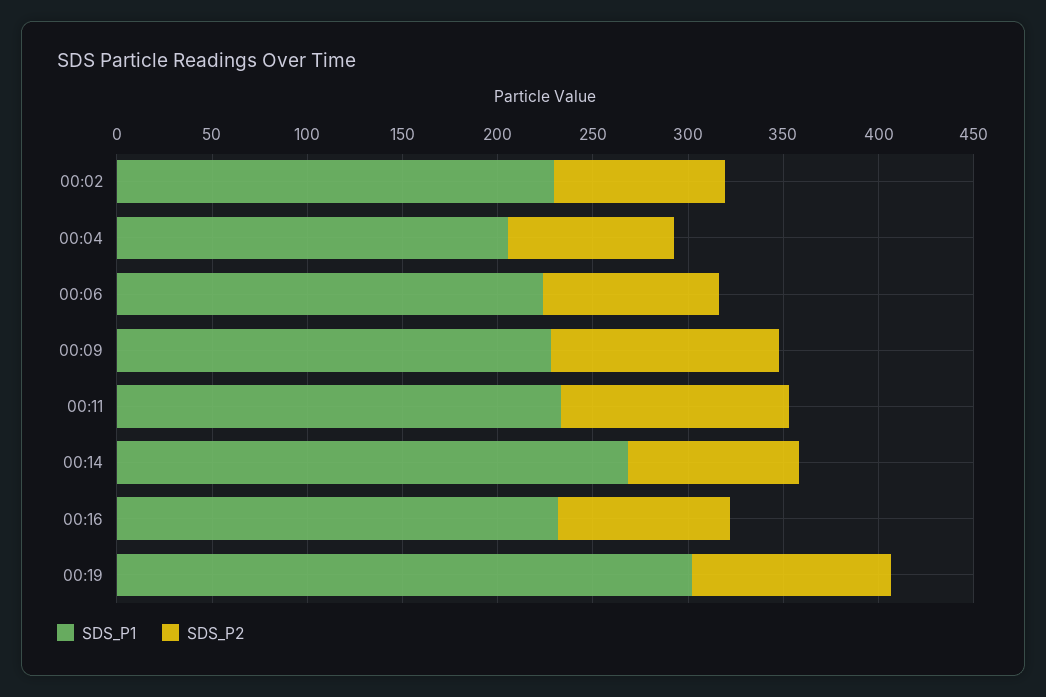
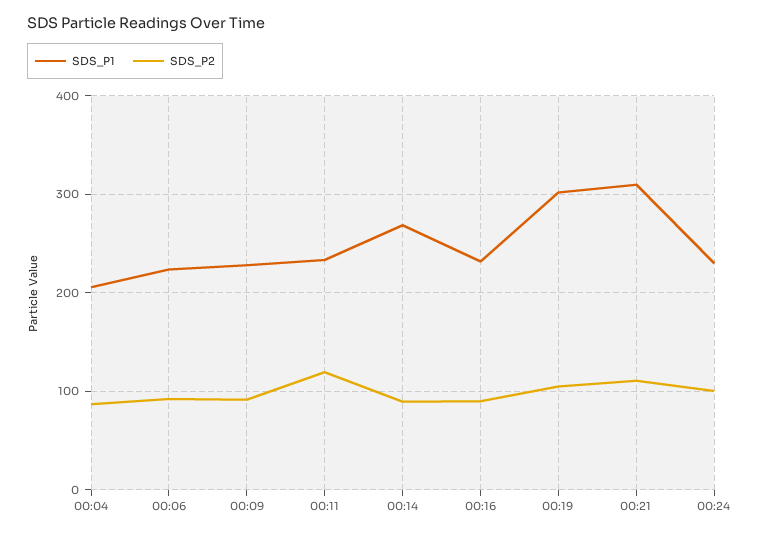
SDS_P1, 00:02: 230 -> none
SDS_P2, 00:02: 90 -> none
SDS_P2, 00:09: 120 -> 90
SDS_P1, 00:21: none -> 310
SDS_P2, 00:21: none -> 110
SDS_P1, 00:24: none -> 230
SDS_P2, 00:24: none -> 100

